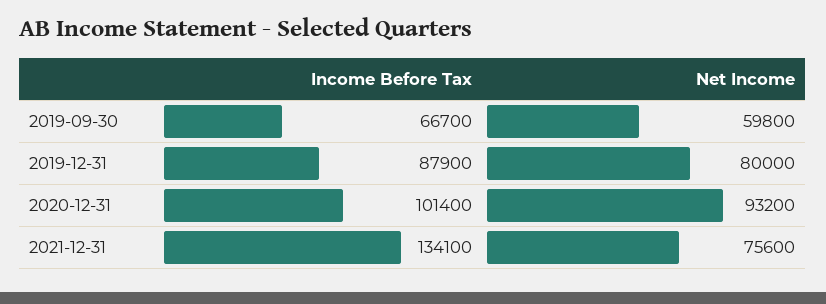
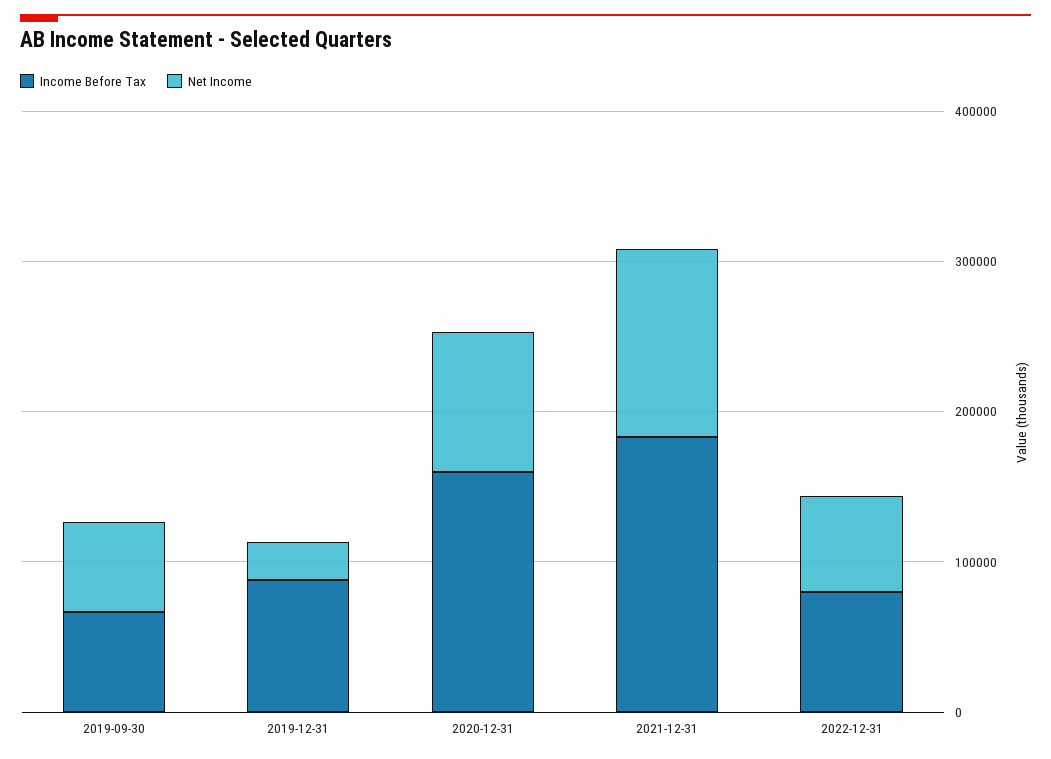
Net Income, 2019-12-31: 80000 -> 20000
Income Before Tax, 2020-12-31: 101400 -> 160000
Income Before Tax, 2021-12-31: 134100 -> 180000
Net Income, 2021-12-31: 75600 -> 120000
Income Before Tax, 2022-12-31: none -> 80000
Net Income, 2022-12-31: none -> 60000

